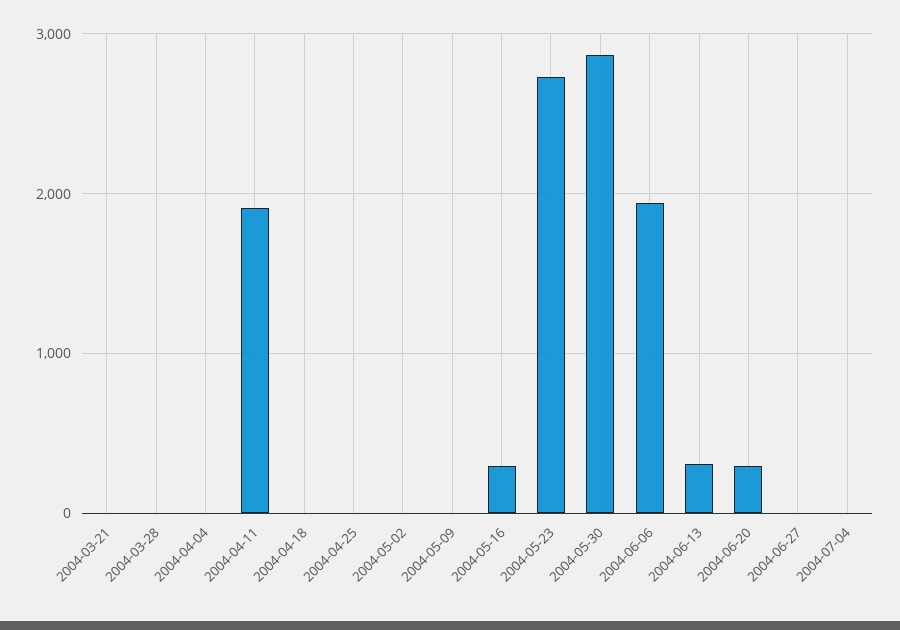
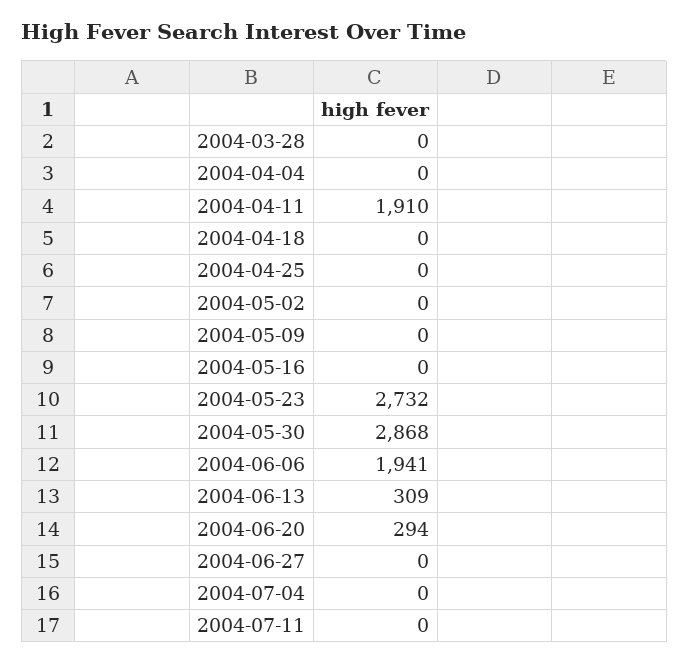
2004-03-21: 0 -> none
2004-05-16: 300 -> 0
2004-07-11: none -> 0

